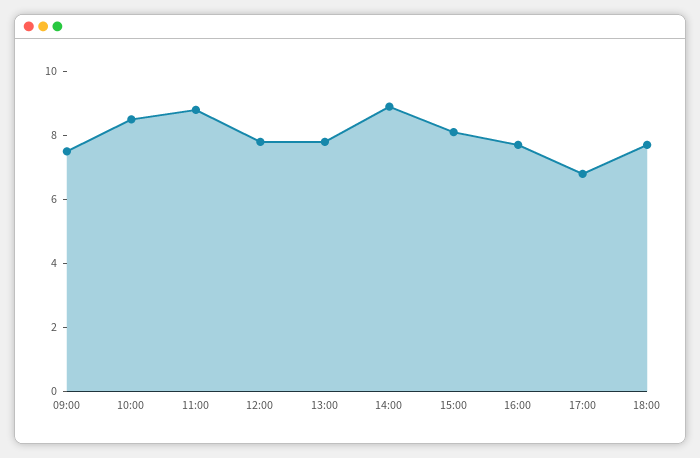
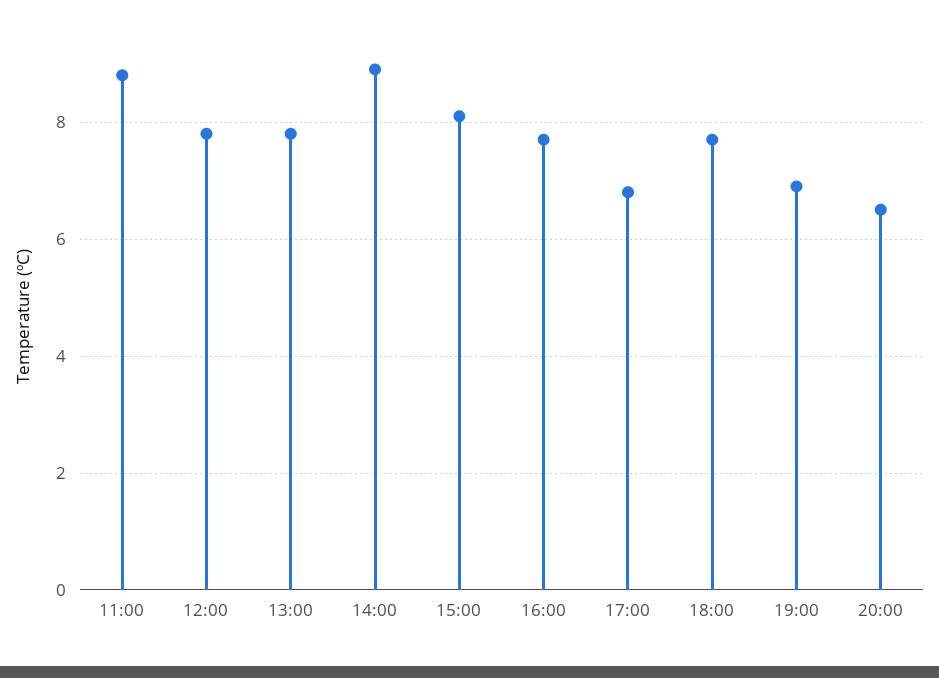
09:00: 7.5 -> none
10:00: 8.5 -> none
19:00: none -> 7
20:00: none -> 6.5

